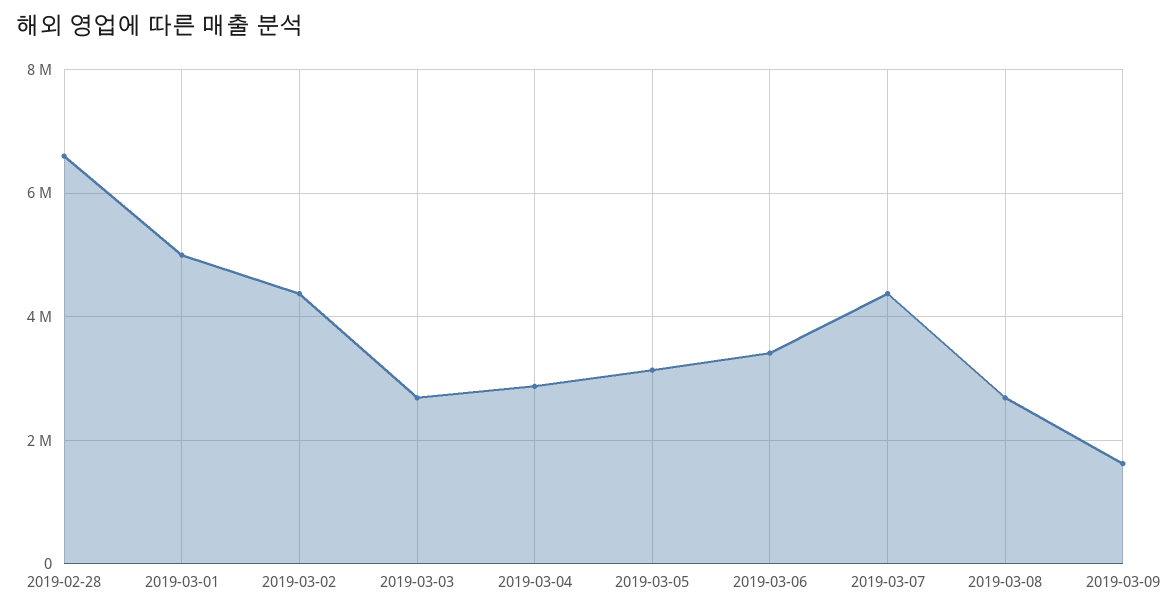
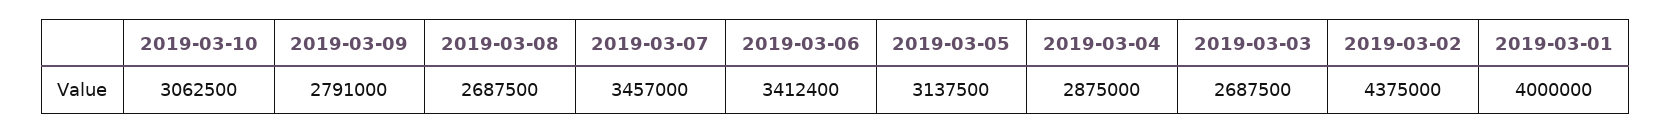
2019-02-28: 6600000 -> none
2019-03-01: 5000000 -> 4000000
2019-03-07: 4400000 -> 3457000
2019-03-09: 1600000 -> 2791000
2019-03-10: none -> 3062500

